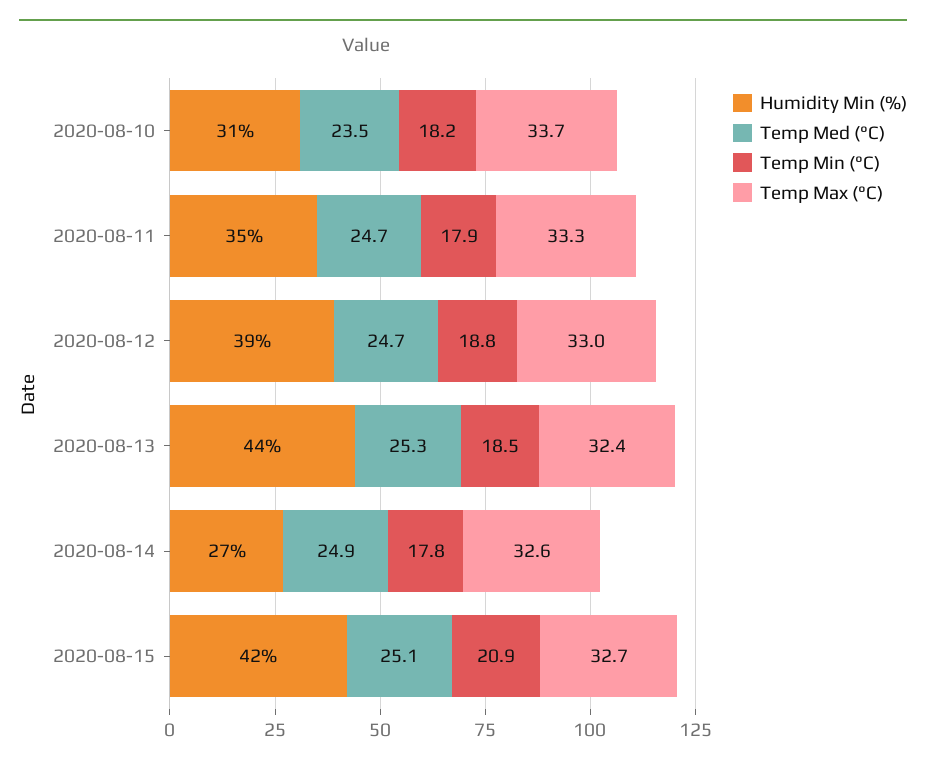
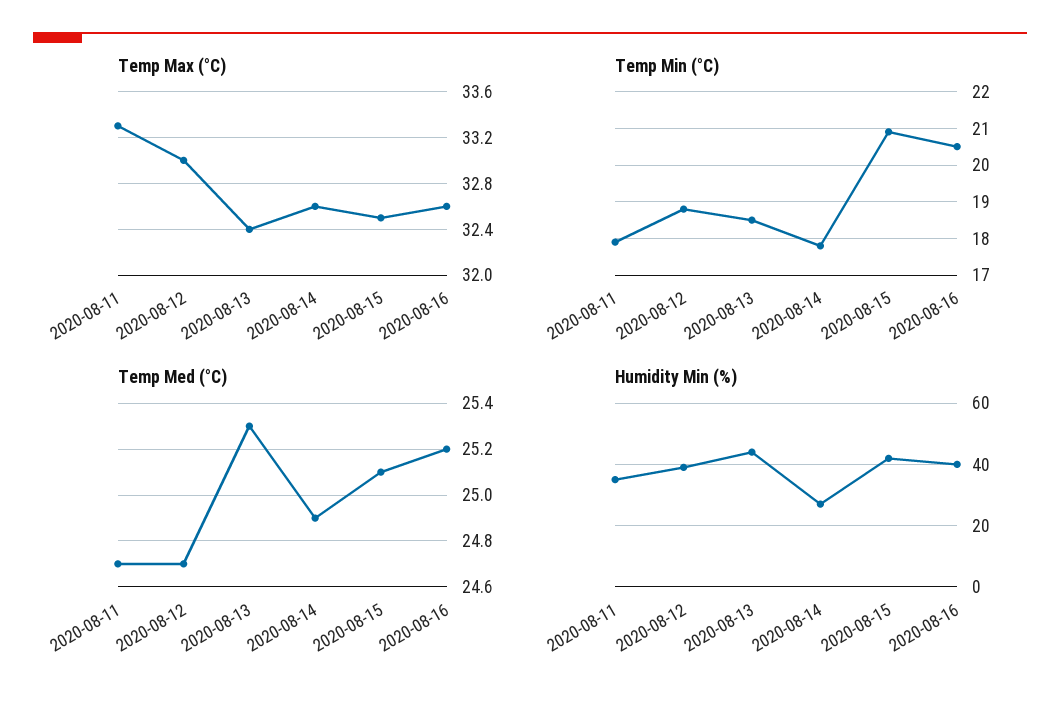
Humidity Min (%), 2020-08-10: 31 -> none
Temp Med (°C), 2020-08-10: 23.5 -> none
Temp Min (°C), 2020-08-10: 18.2 -> none
Temp Max (°C), 2020-08-10: 33.7 -> none
Temp Max (°C), 2020-08-15: 32.7 -> 32.5
Temp Max (°C), 2020-08-16: none -> 32.6
Temp Min (°C), 2020-08-16: none -> 20.5
Temp Med (°C), 2020-08-16: none -> 25.2
Humidity Min (%), 2020-08-16: none -> 40

